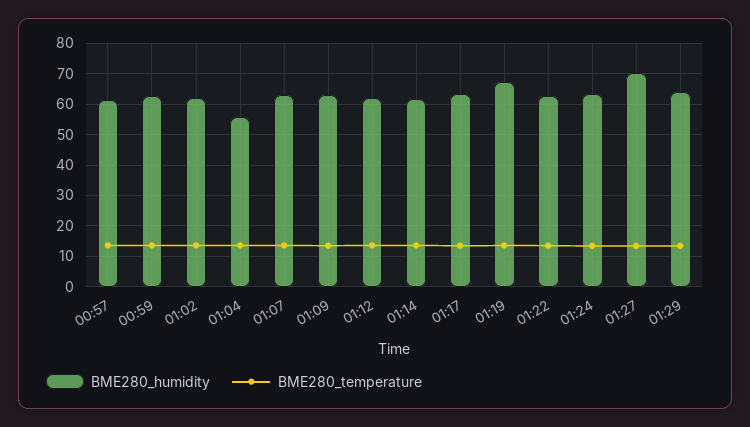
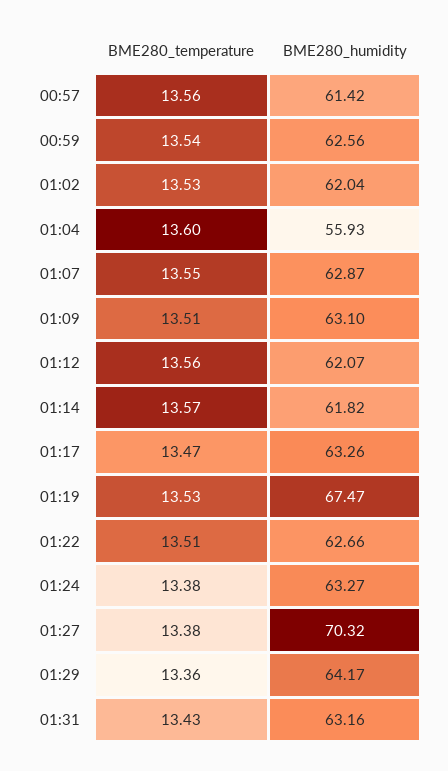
BME280_temperature, 01:31: none -> 13.43
BME280_humidity, 01:31: none -> 63.16

